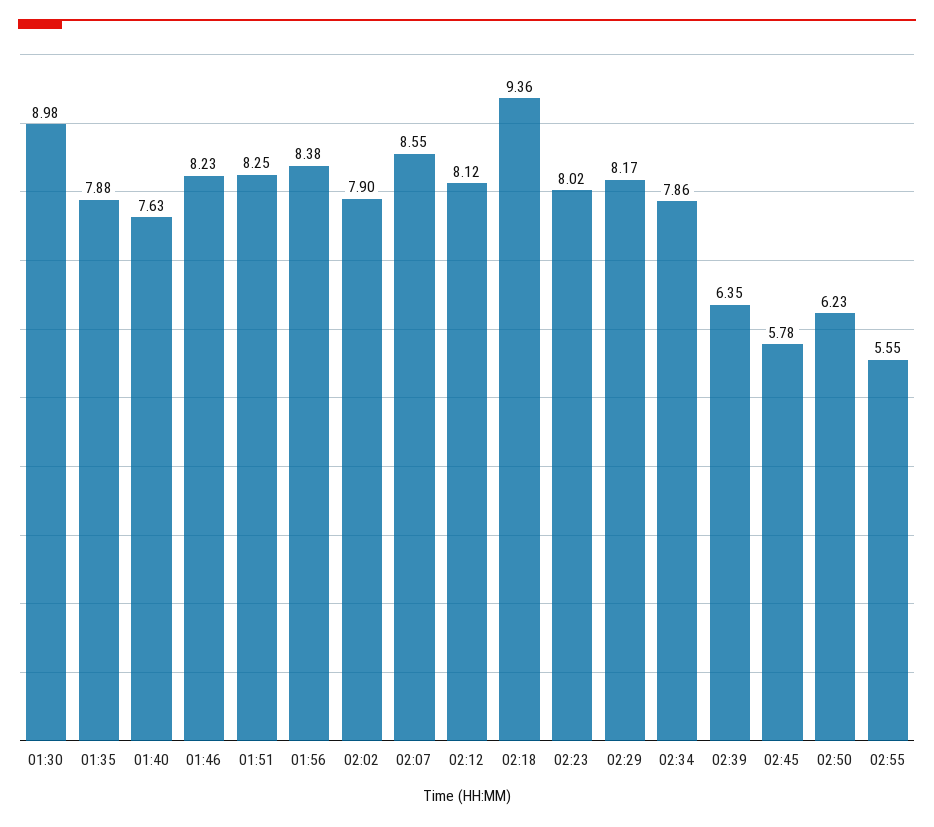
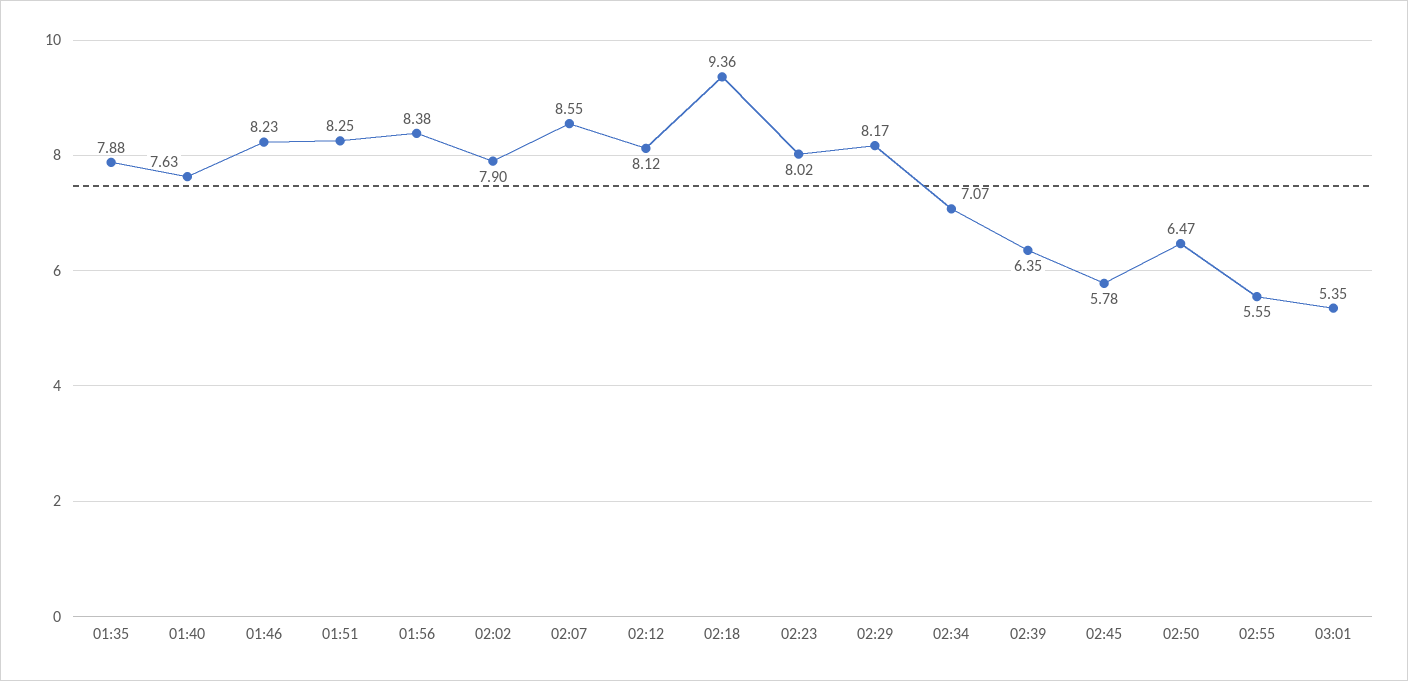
01:30: 8.98 -> none
02:34: 7.86 -> 7.07
02:50: 6.23 -> 6.47
03:01: none -> 5.35

